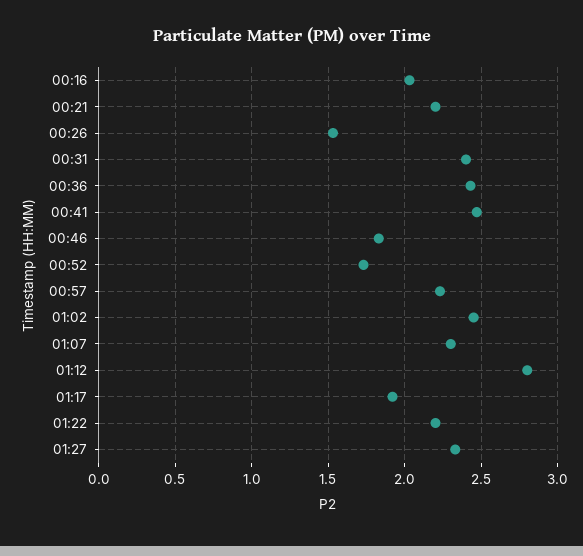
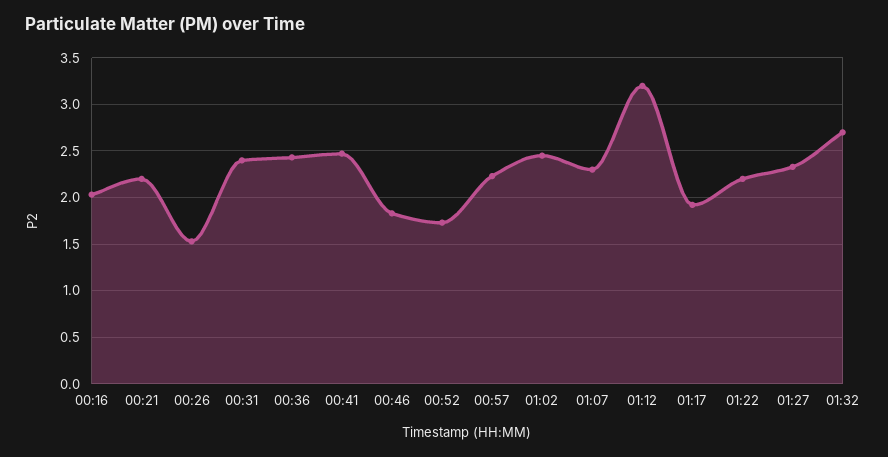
01:12: 2.8 -> 3.2
01:32: none -> 2.7

